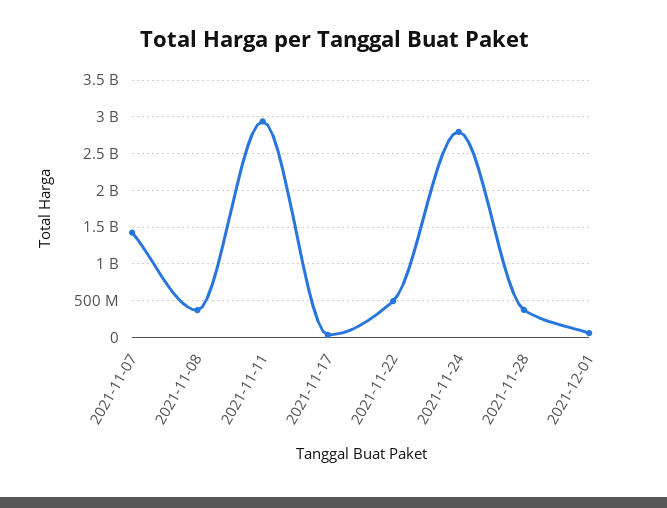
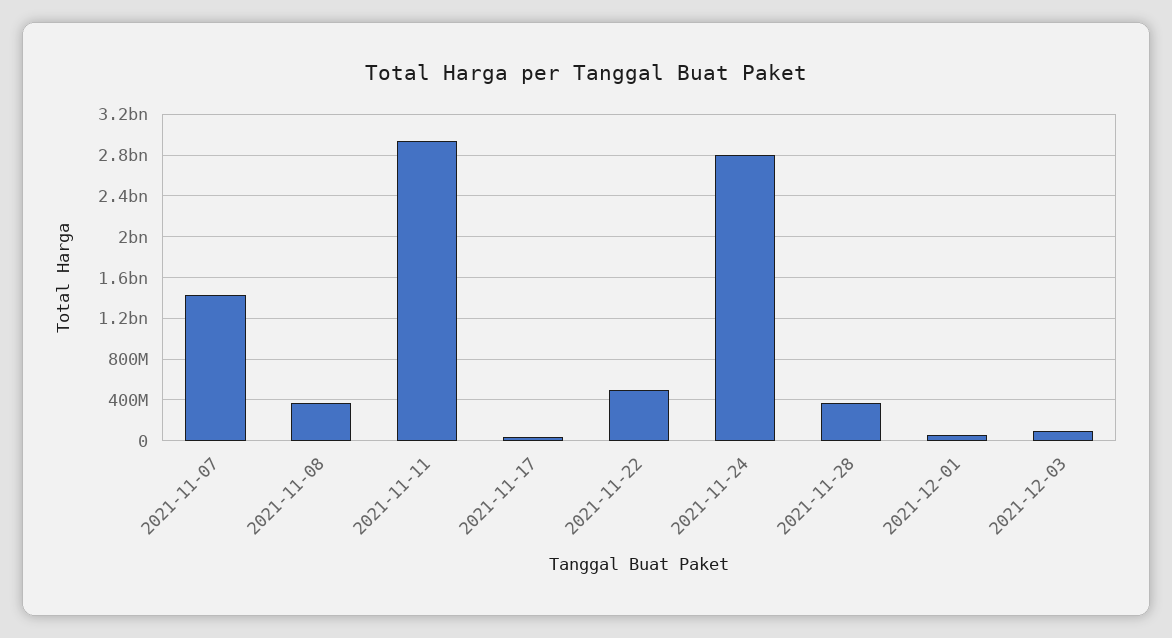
2021-12-03: none -> 100000000

